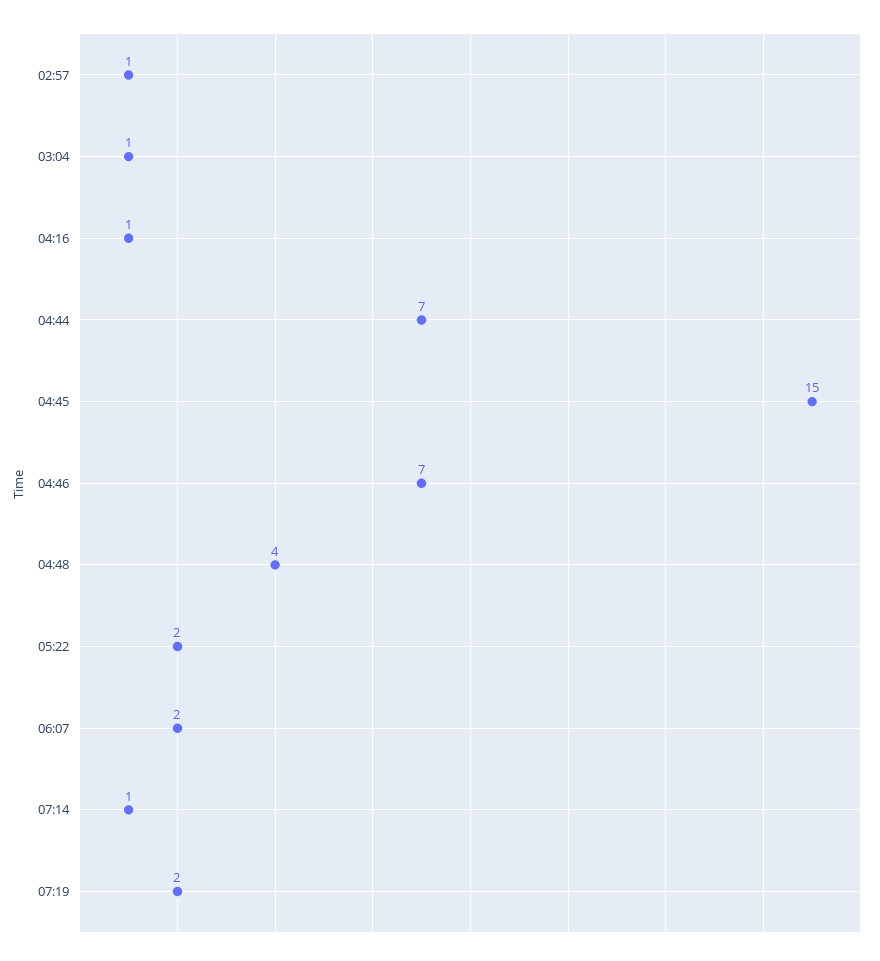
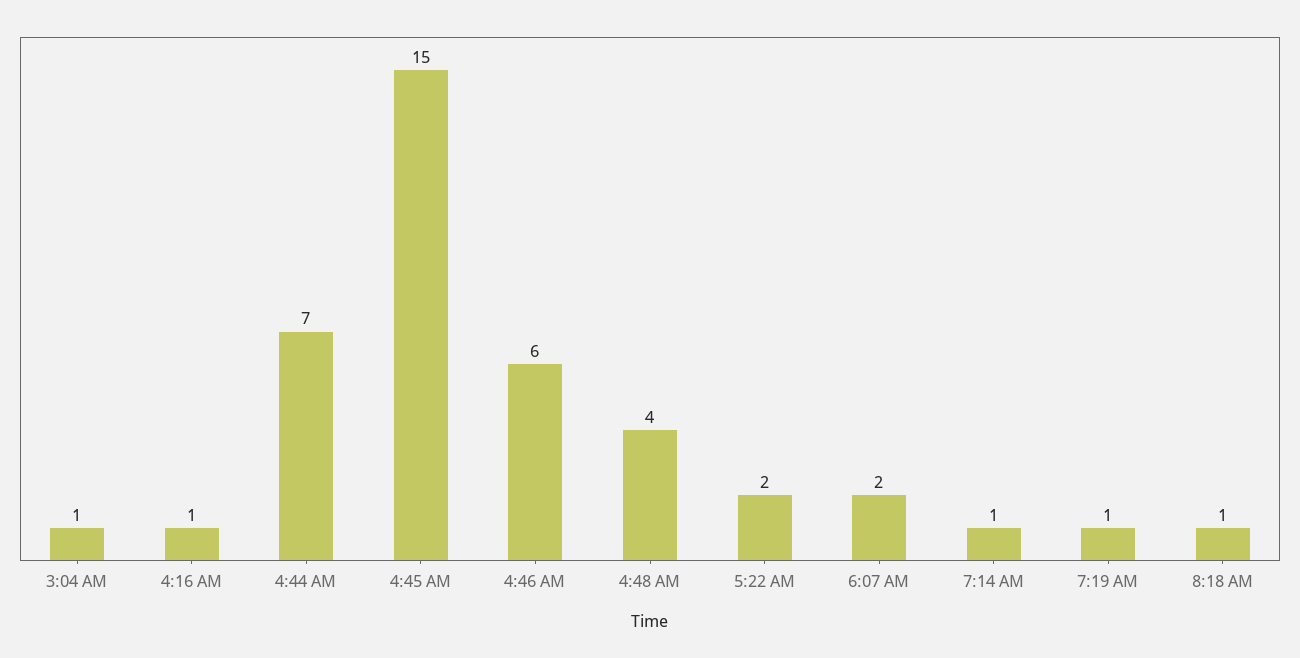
02:57: 1 -> none
04:46: 7 -> 6
07:19: 2 -> 1
8:18 AM: none -> 1

